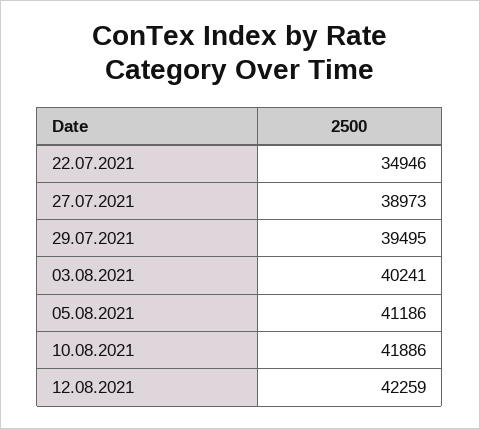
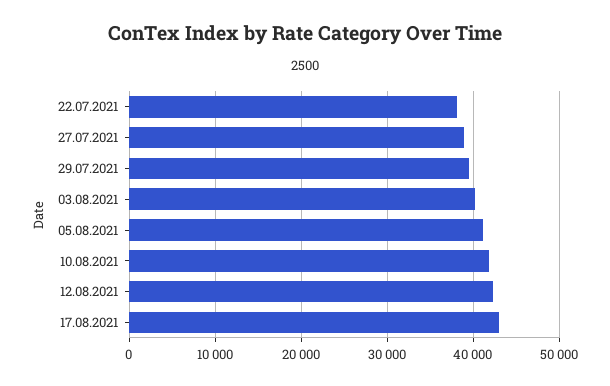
22.07.2021: 34946 -> 38000
17.08.2021: none -> 43000

